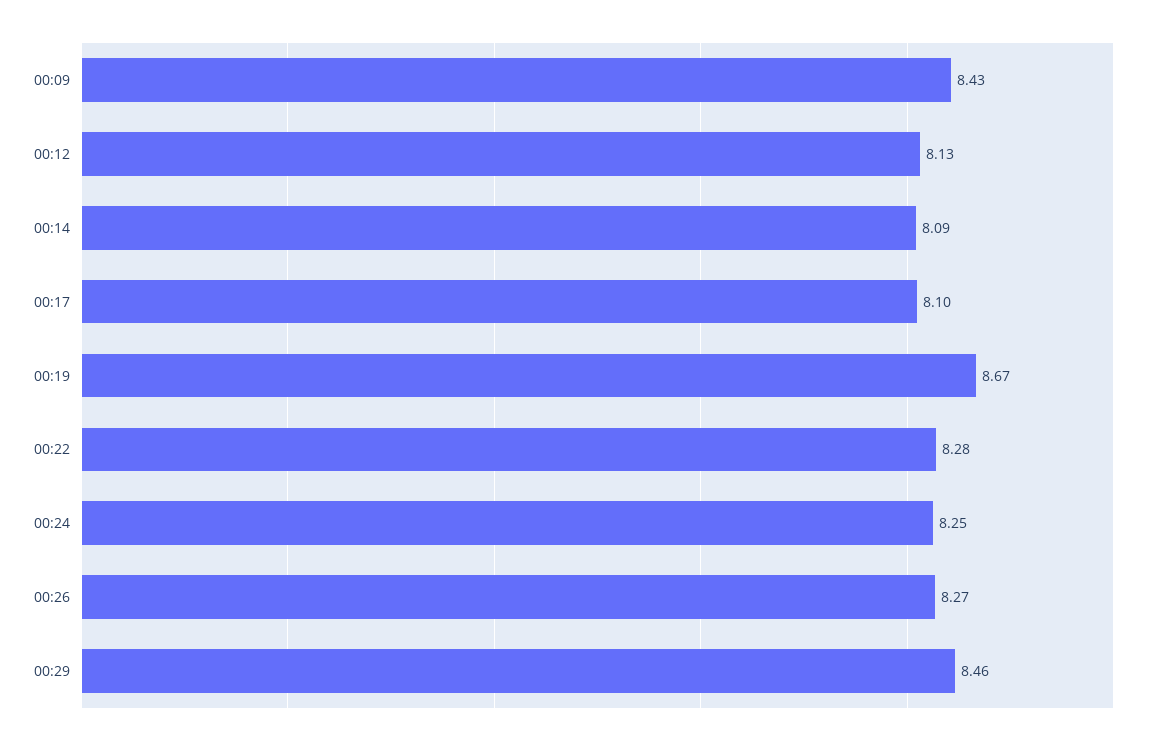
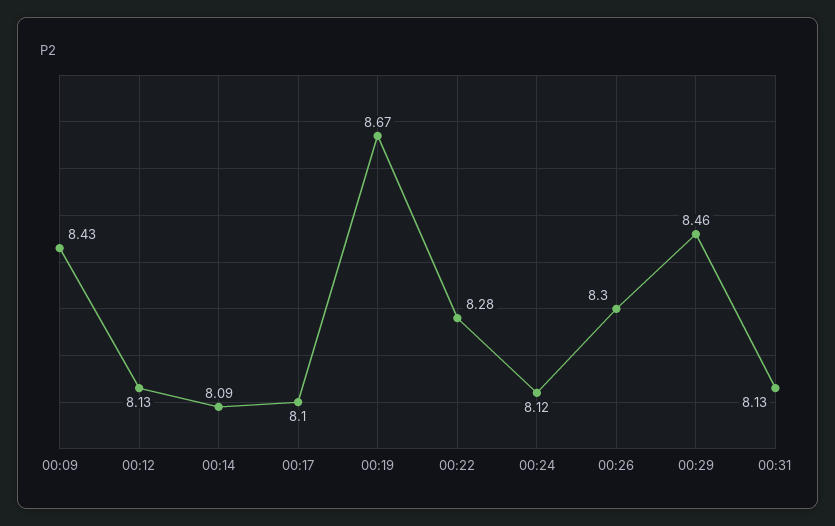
00:24: 8.25 -> 8.12
00:26: 8.27 -> 8.3
00:31: none -> 8.13

